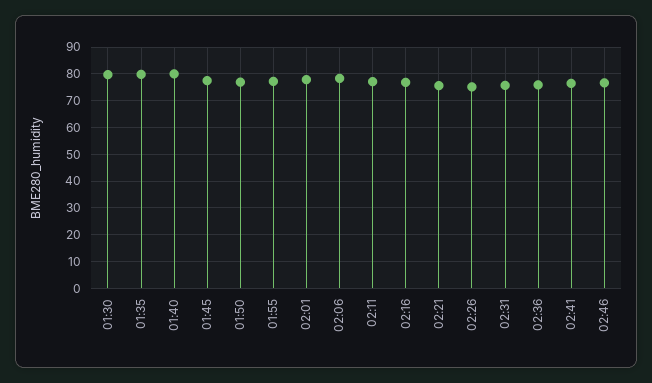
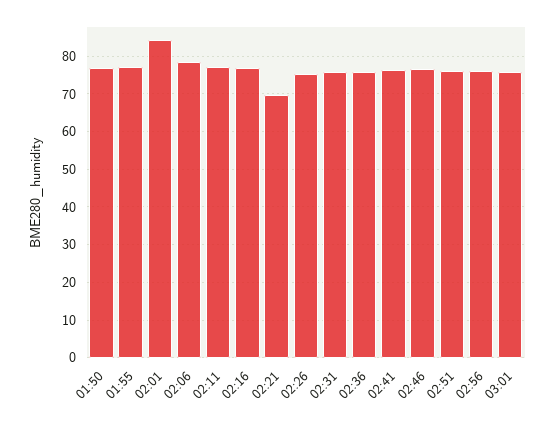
01:30: 80 -> none
01:35: 80 -> none
01:40: 80 -> none
01:45: 77.5 -> none
02:01: 77.5 -> 84
02:21: 75 -> 70
02:51: none -> 76
02:56: none -> 76
03:01: none -> 76

